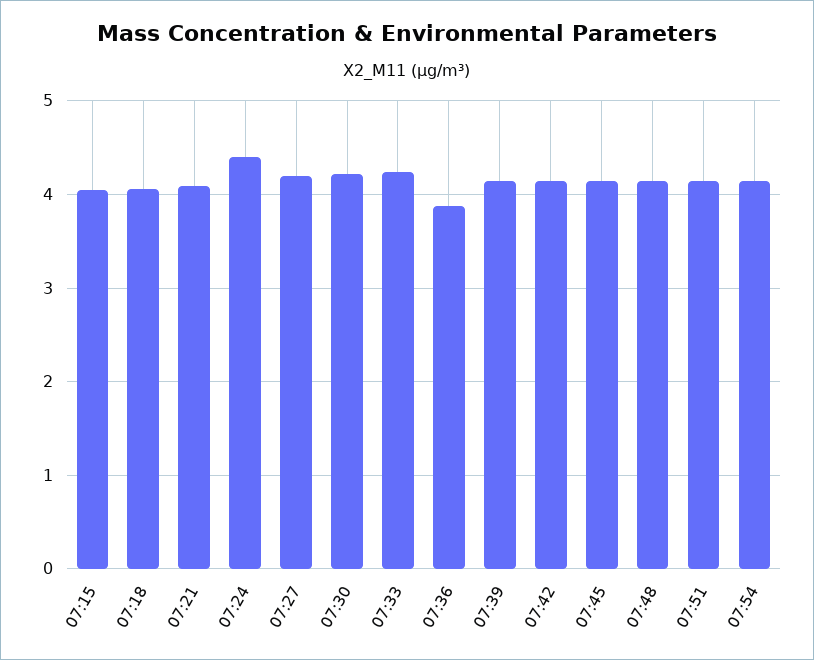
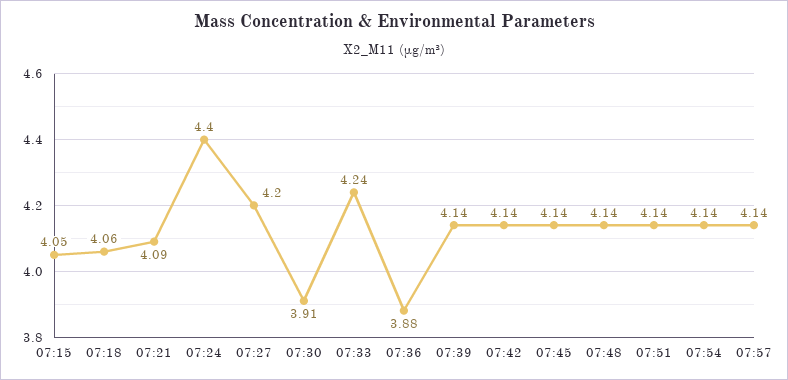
07:30: 4.2 -> 3.91
07:57: none -> 4.14

